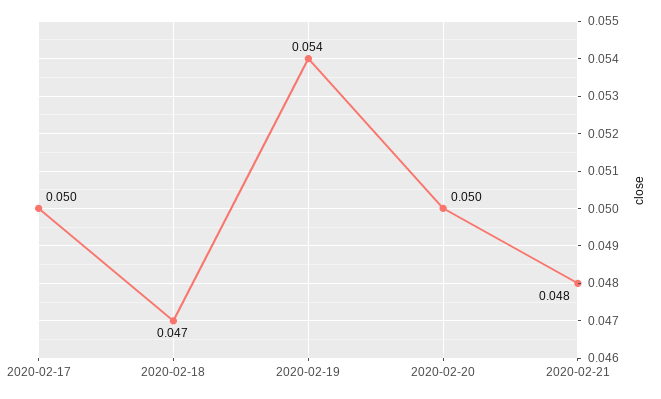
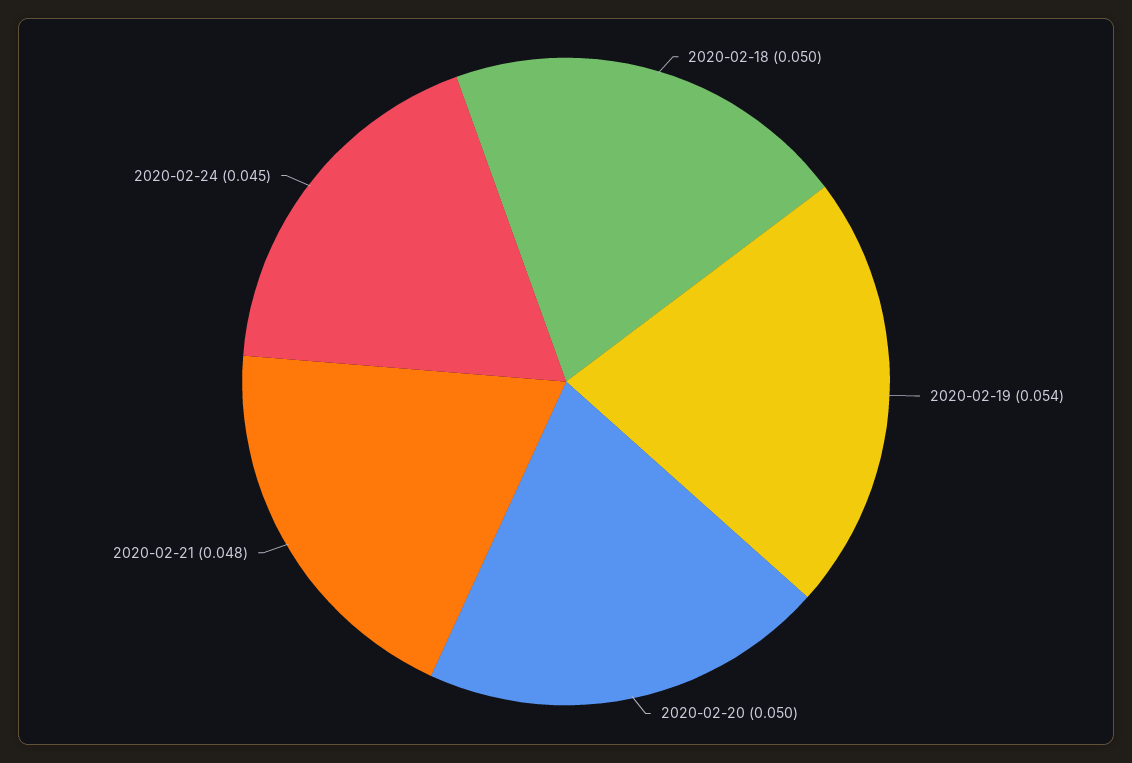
2020-02-17: 0.05 -> none
2020-02-18: 0.047 -> 0.05
2020-02-24: none -> 0.045

